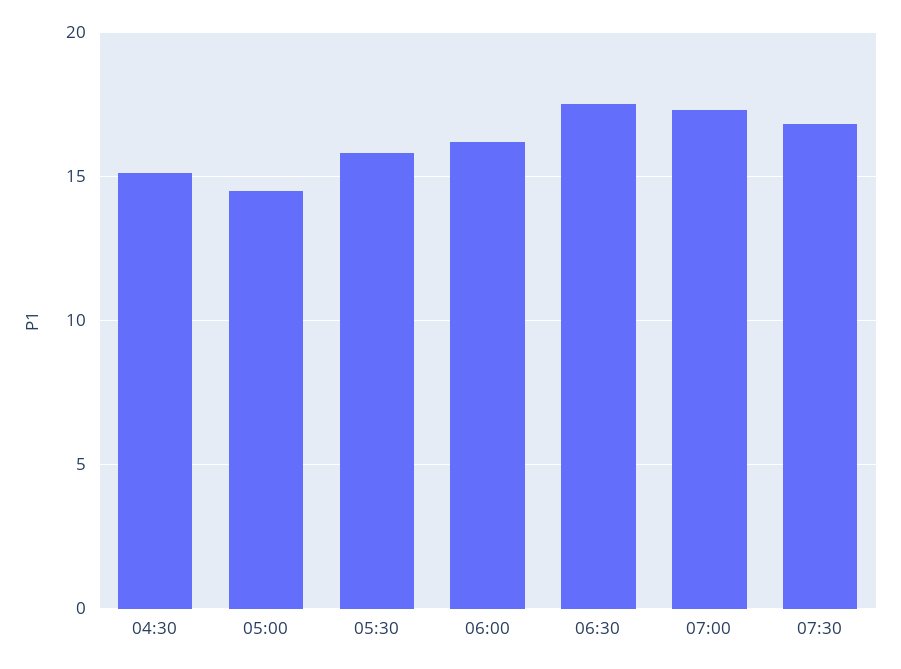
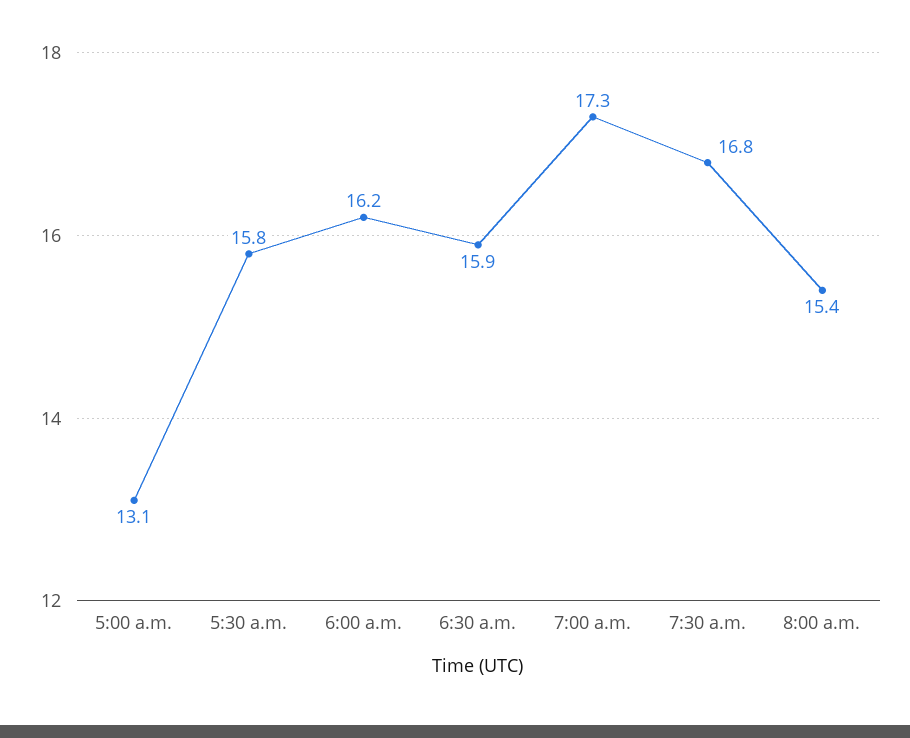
04:30: 15 -> none
05:00: 14.5 -> 13.1
06:30: 17.5 -> 15.9
8:00 a.m.: none -> 15.4

